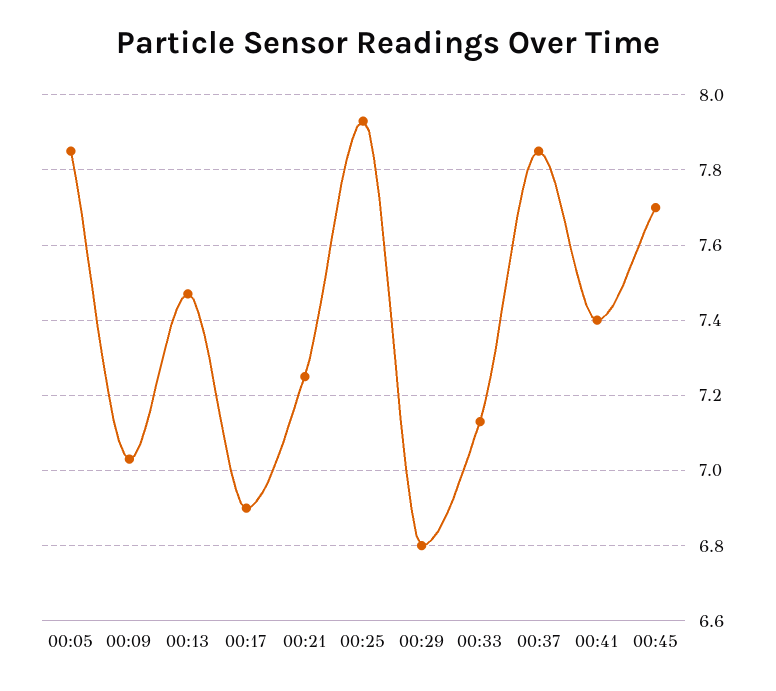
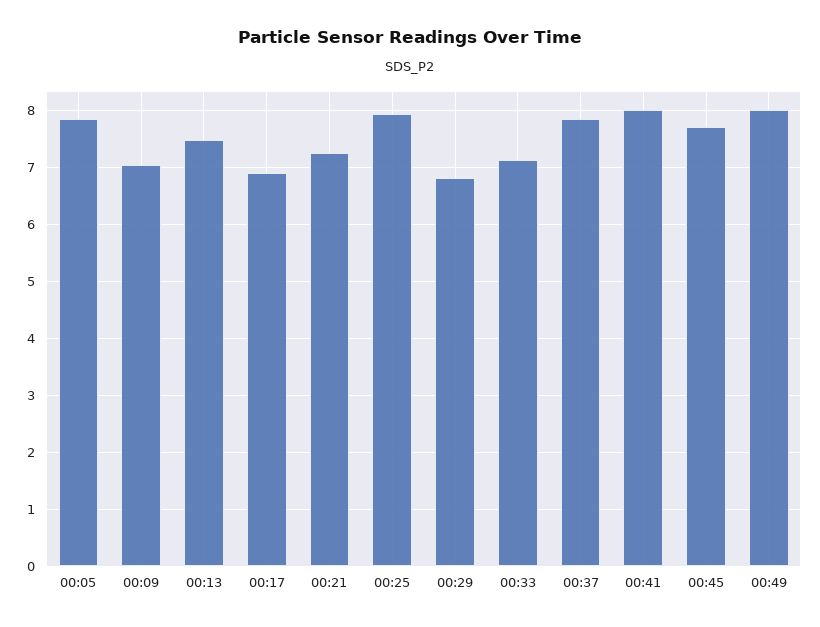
00:41: 7.4 -> 8
00:49: none -> 8

